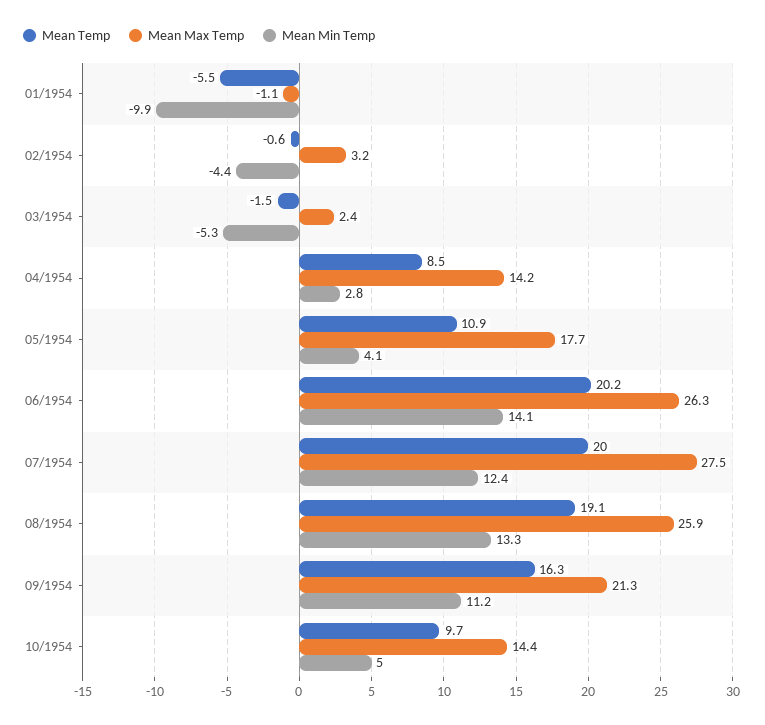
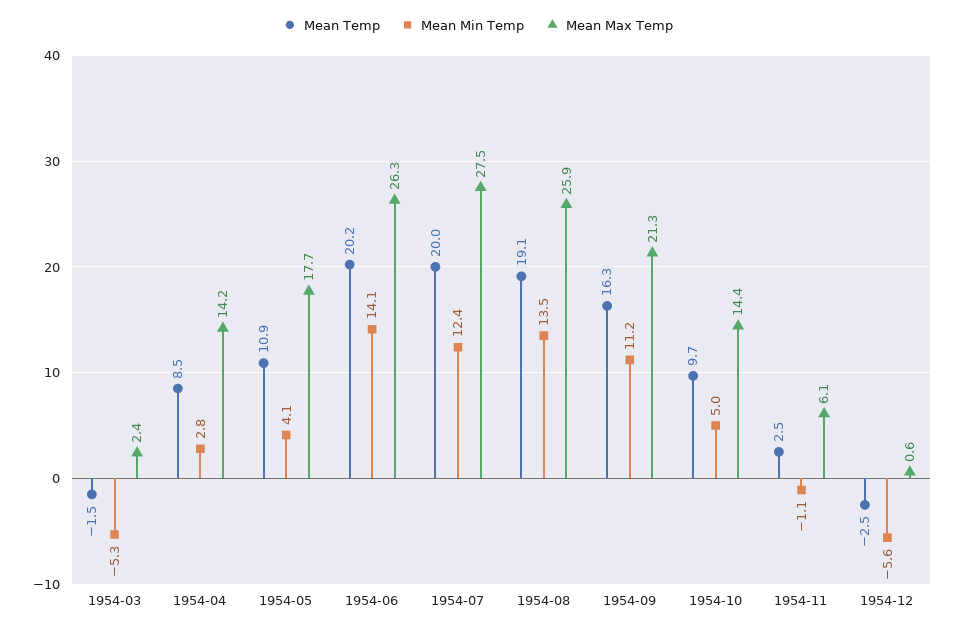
Mean Temp, 01/1954: -5.5 -> none
Mean Max Temp, 01/1954: -1.1 -> none
Mean Min Temp, 01/1954: -9.9 -> none
Mean Temp, 02/1954: -0.6 -> none
Mean Max Temp, 02/1954: 3.2 -> none
Mean Min Temp, 02/1954: -4.4 -> none
Mean Min Temp, 08/1954: 13.3 -> 13.5
Mean Temp, 1954-11: none -> 2.5
Mean Min Temp, 1954-11: none -> -1.1
Mean Max Temp, 1954-11: none -> 6.1
Mean Temp, 1954-12: none -> -2.5
Mean Min Temp, 1954-12: none -> -5.6
Mean Max Temp, 1954-12: none -> 0.6

